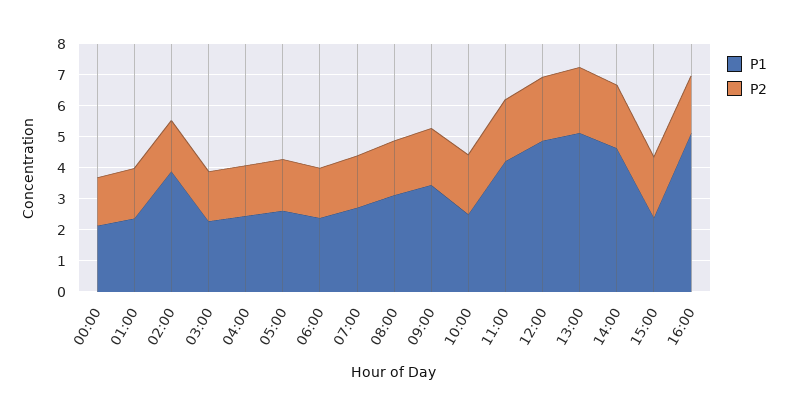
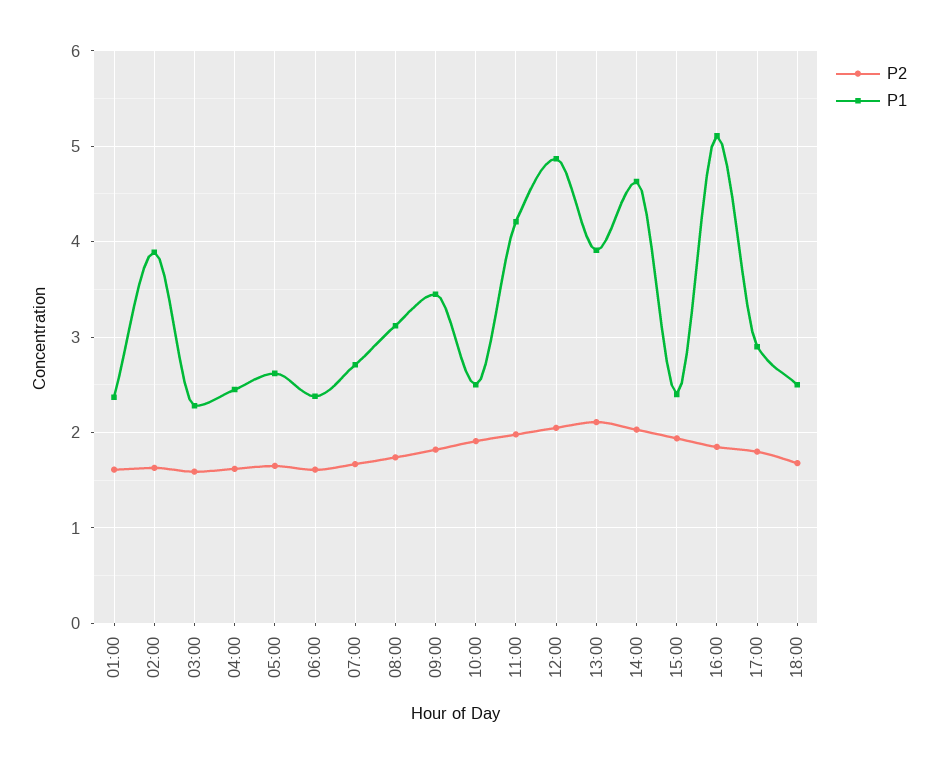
P1, 00:00: 2 -> none
P2, 00:00: 1.5 -> none
P1, 13:00: 5 -> 3.9
P2, 17:00: none -> 1.8
P1, 17:00: none -> 2.9
P2, 18:00: none -> 1.7
P1, 18:00: none -> 2.5

